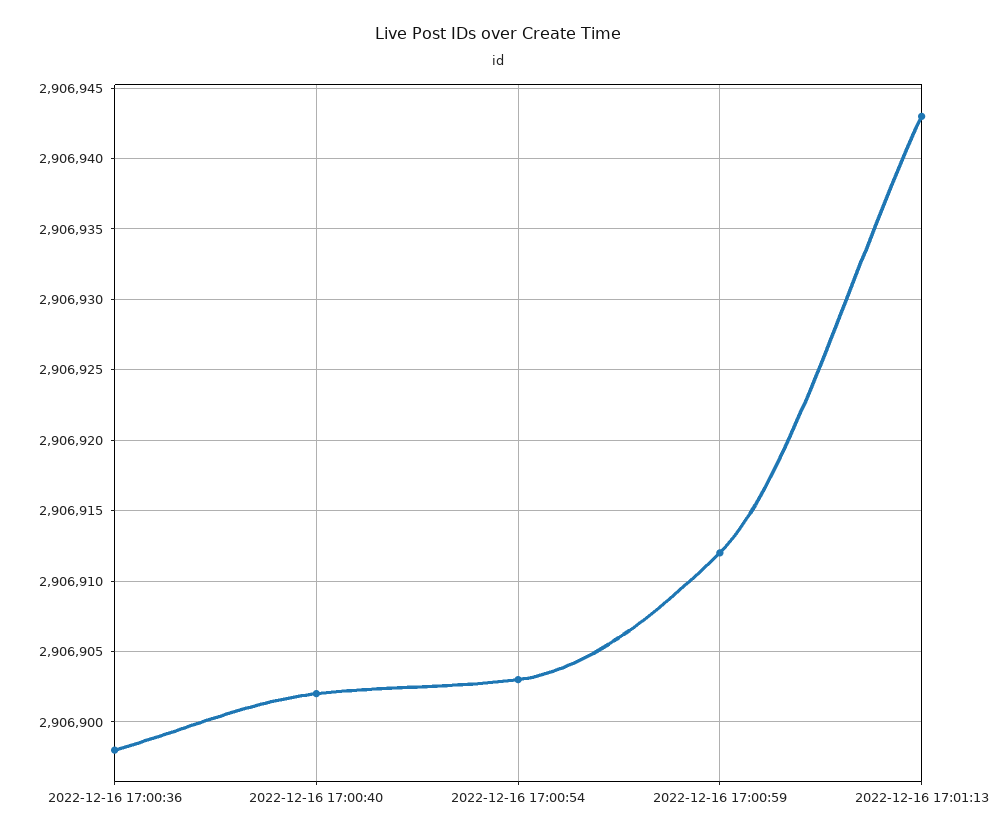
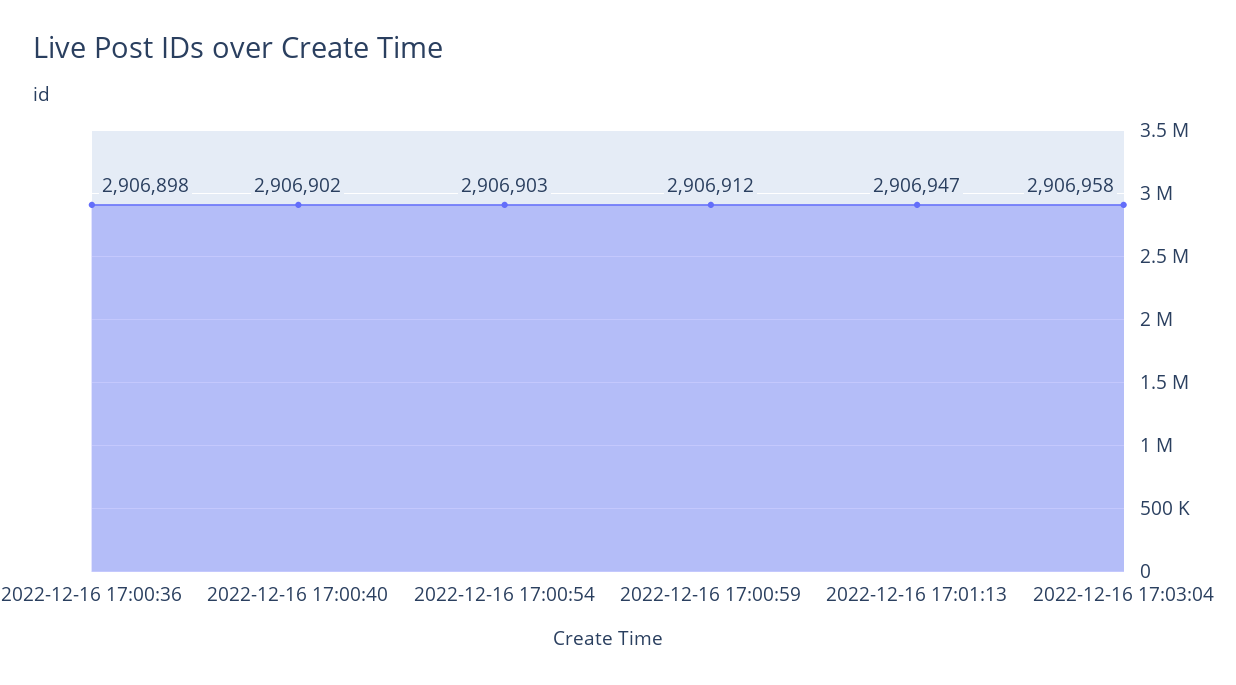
2022-12-16 17:01:13: 2906943 -> 2906947
2022-12-16 17:03:04: none -> 2906958

